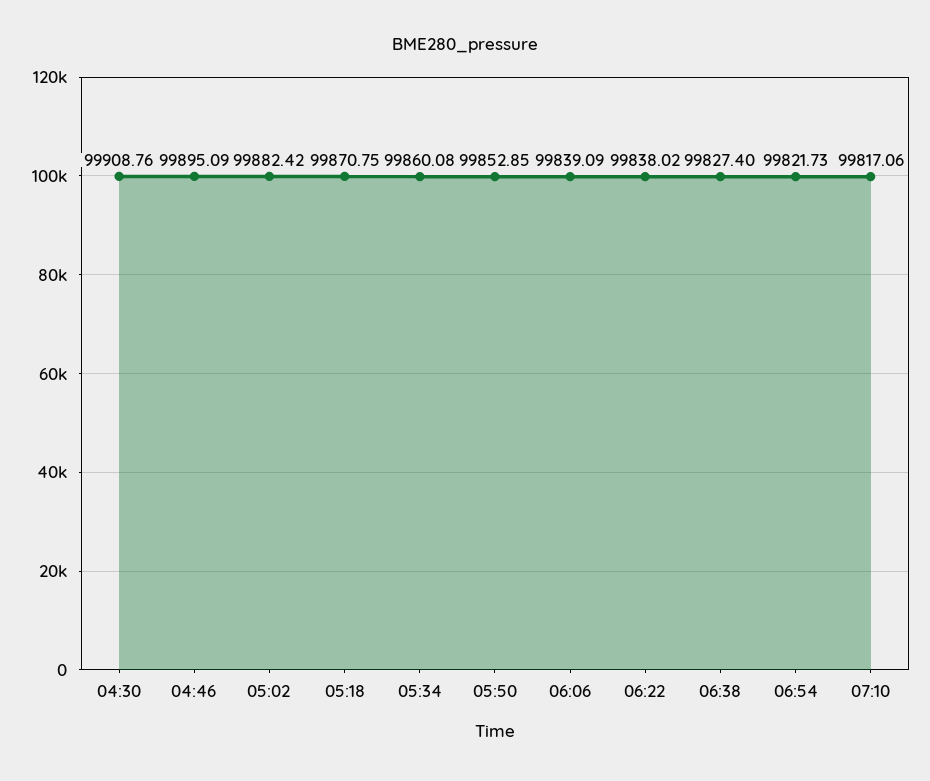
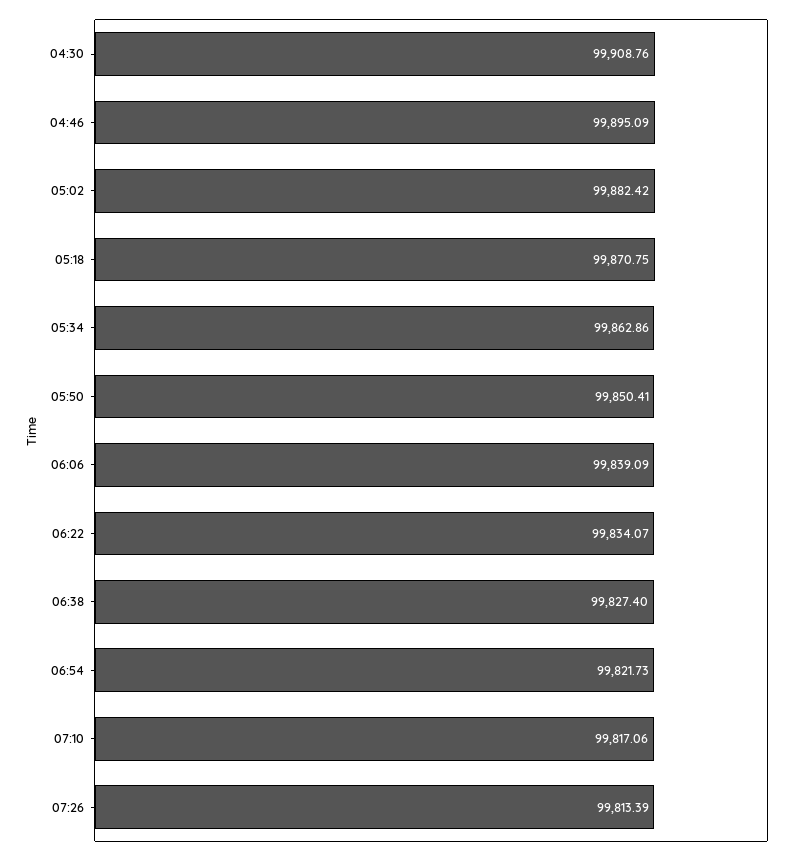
05:34: 99860.08 -> 99862.86
05:50: 99852.85 -> 99850.41
06:22: 99838.02 -> 99834.07
07:26: none -> 99813.39

